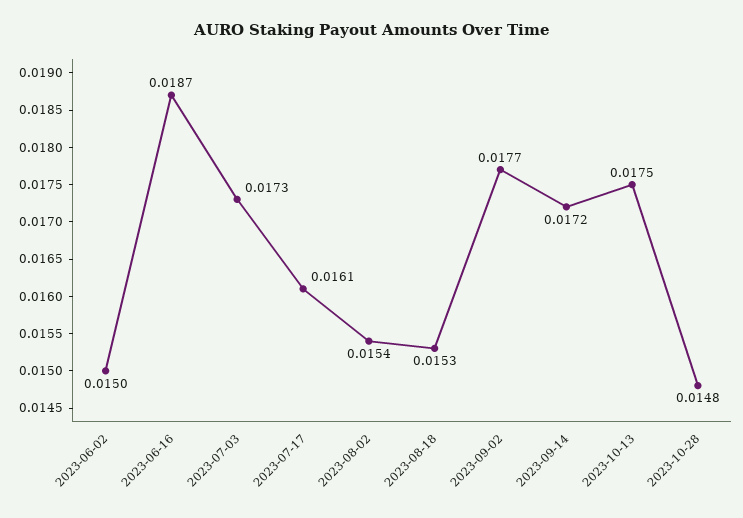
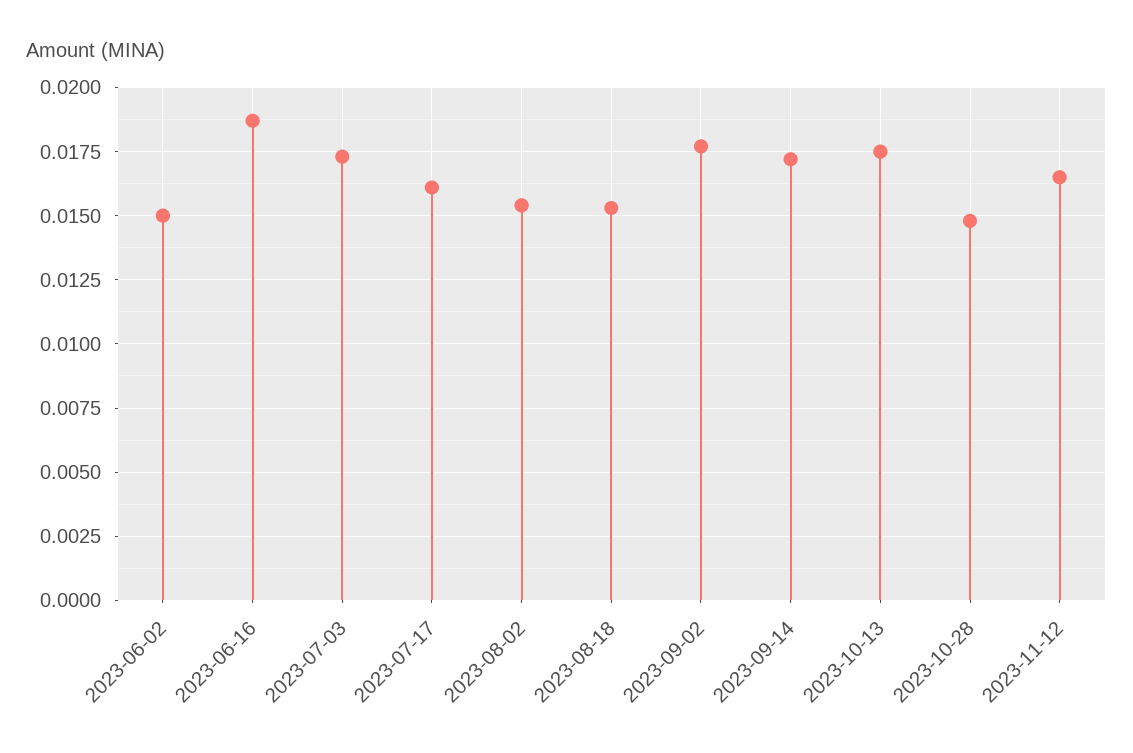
2023-11-12: none -> 0.0165

